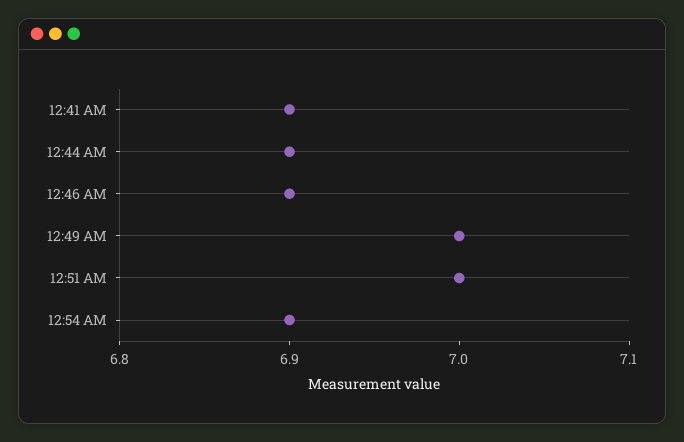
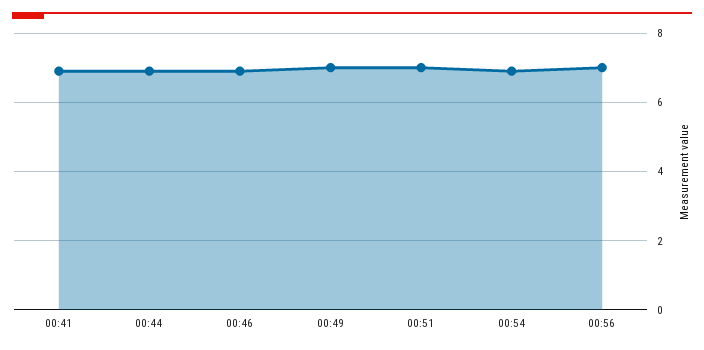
00:56: none -> 7

